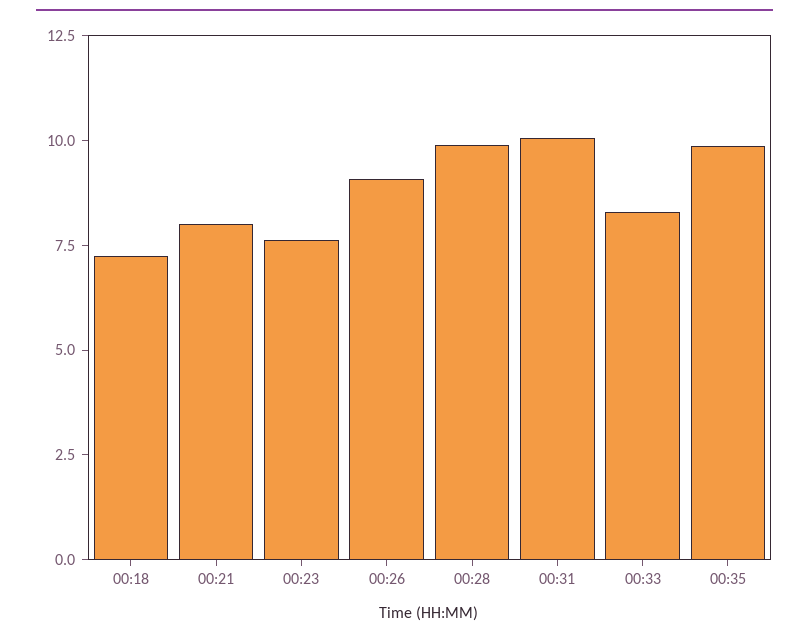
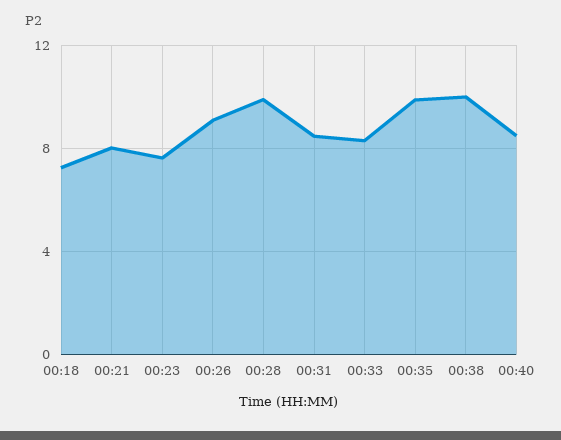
00:31: 10 -> 8.5
00:38: none -> 10
00:40: none -> 8.5

